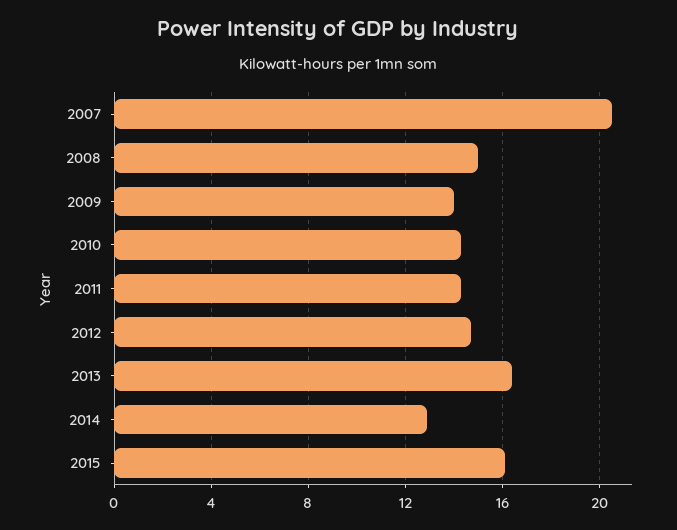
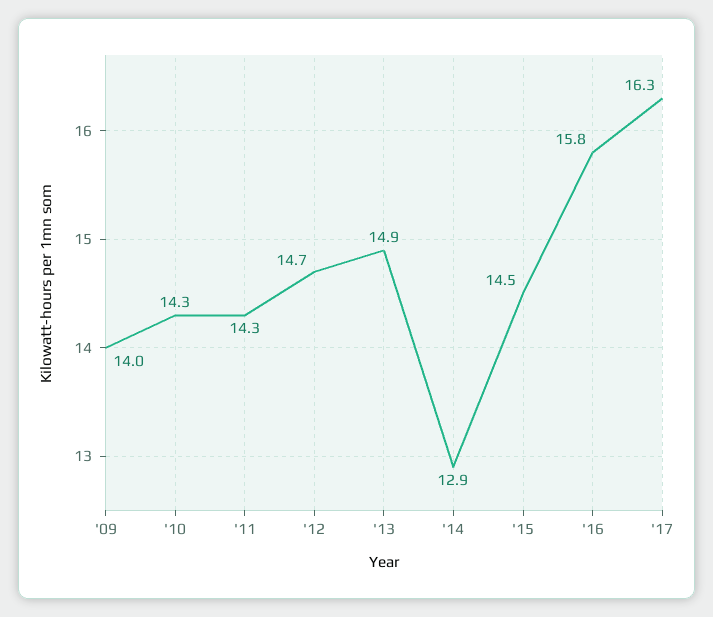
2007: 20.5 -> none
2008: 15 -> none
2013: 16.5 -> 14.9
2015: 16 -> 14.5
'16: none -> 15.8
'17: none -> 16.3

